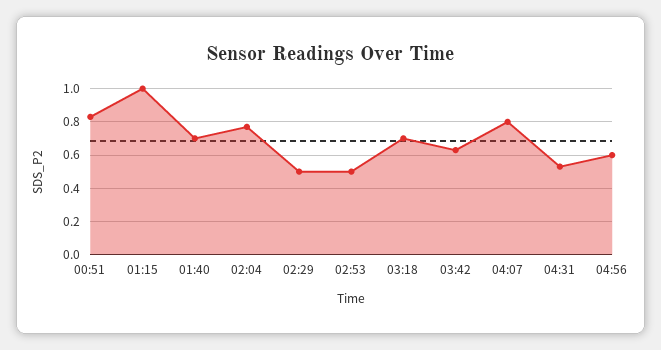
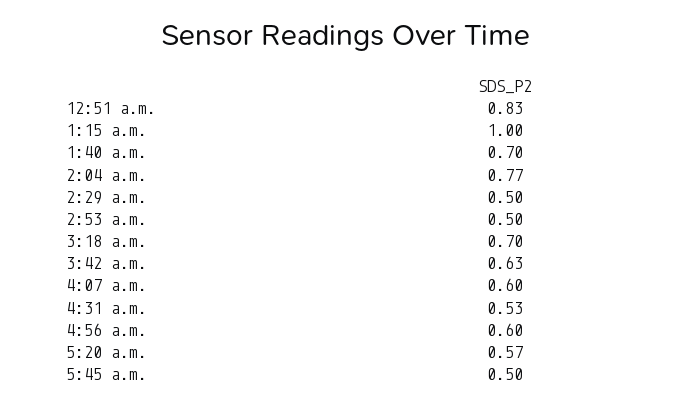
04:07: 0.8 -> 0.6
5:20 a.m.: none -> 0.57
5:45 a.m.: none -> 0.5

